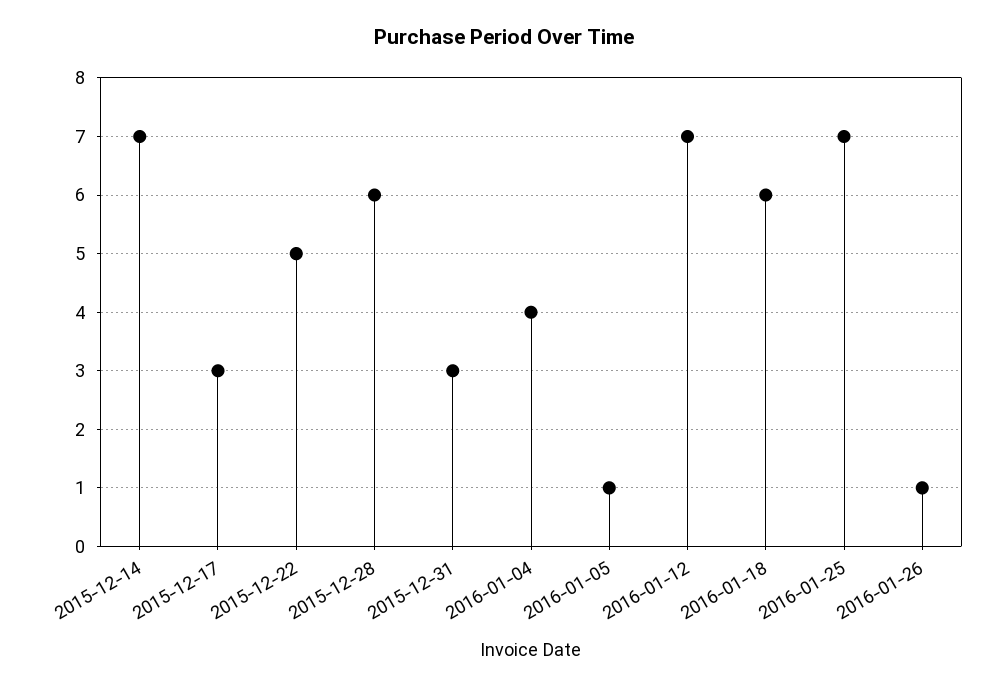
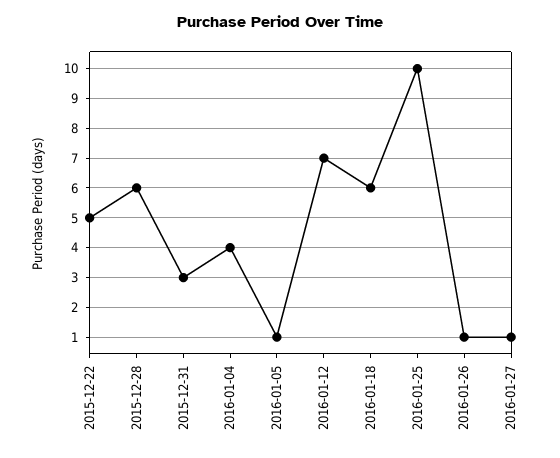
2015-12-14: 7 -> none
2015-12-17: 3 -> none
2016-01-25: 7 -> 10
2016-01-27: none -> 1

